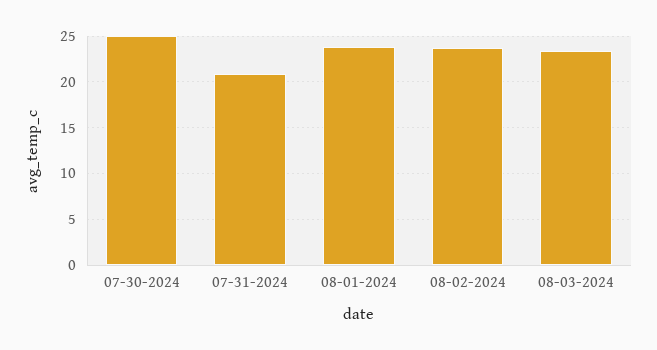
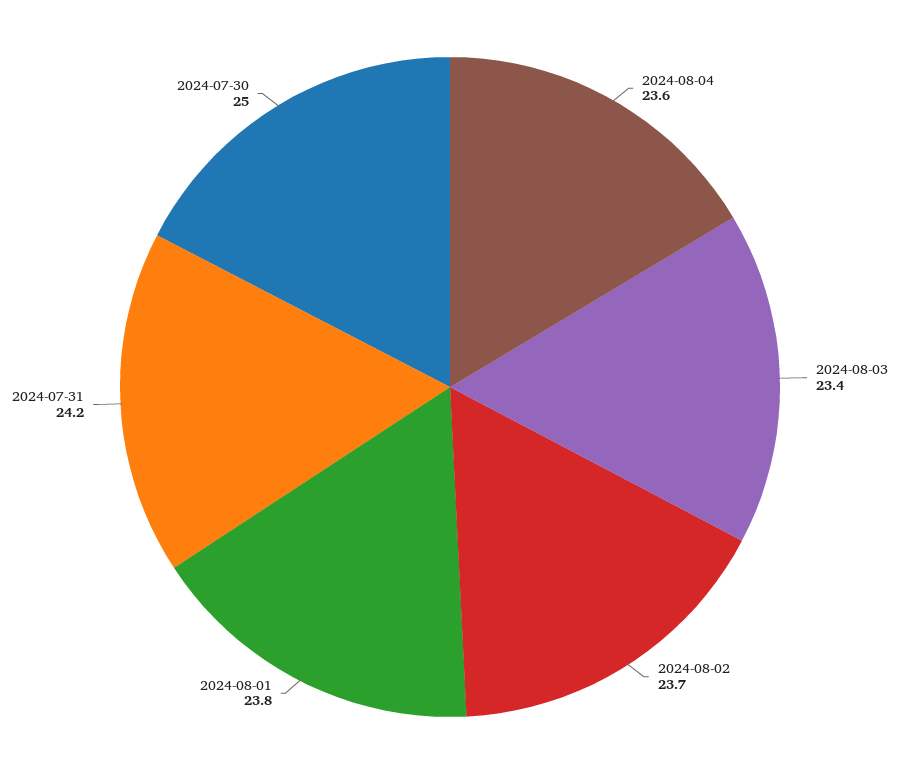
07-31-2024: 21 -> 24.2
2024-08-04: none -> 23.6

